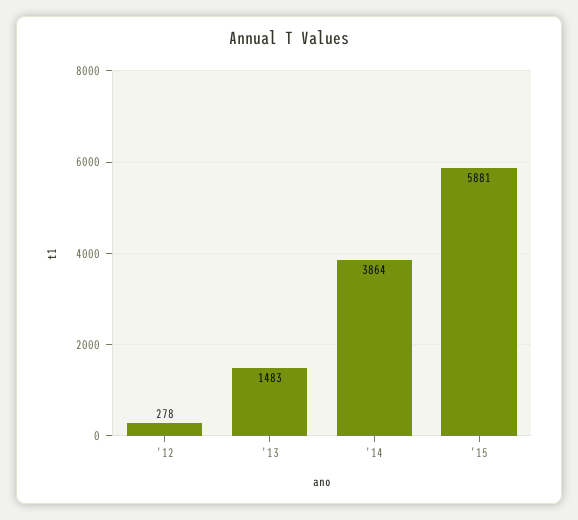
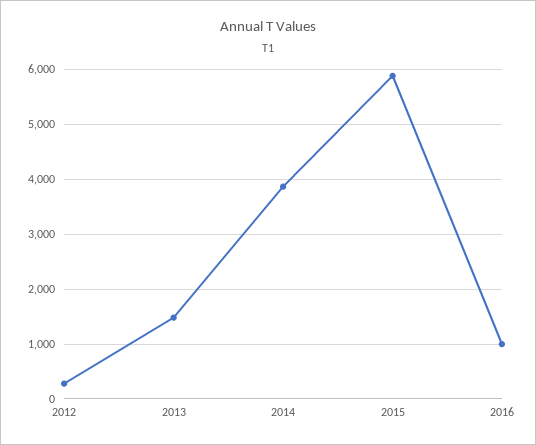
2016: none -> 1000

